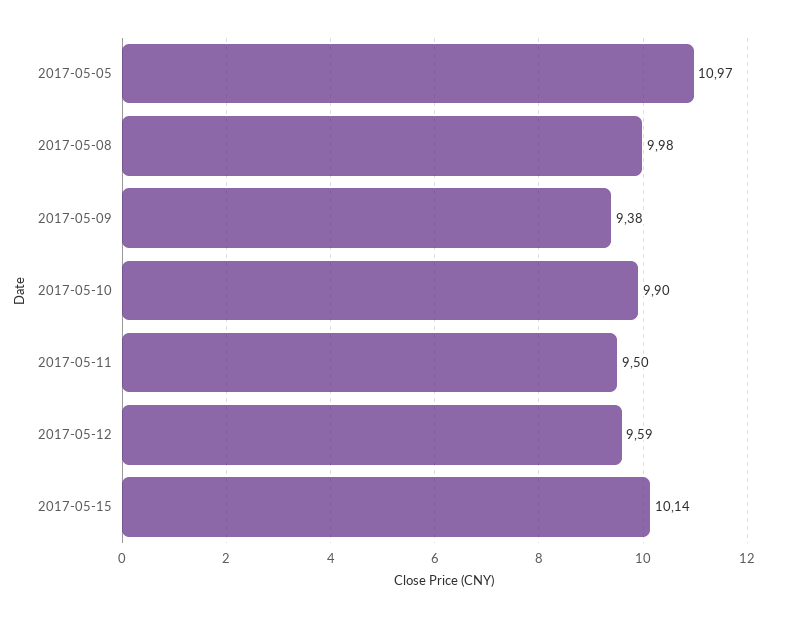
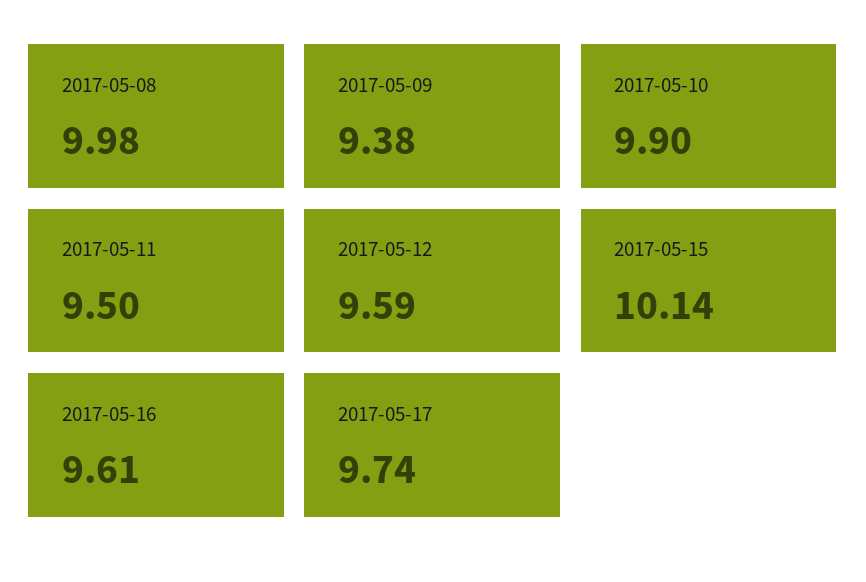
2017-05-05: 10.97 -> none
2017-05-16: none -> 9.61
2017-05-17: none -> 9.74

